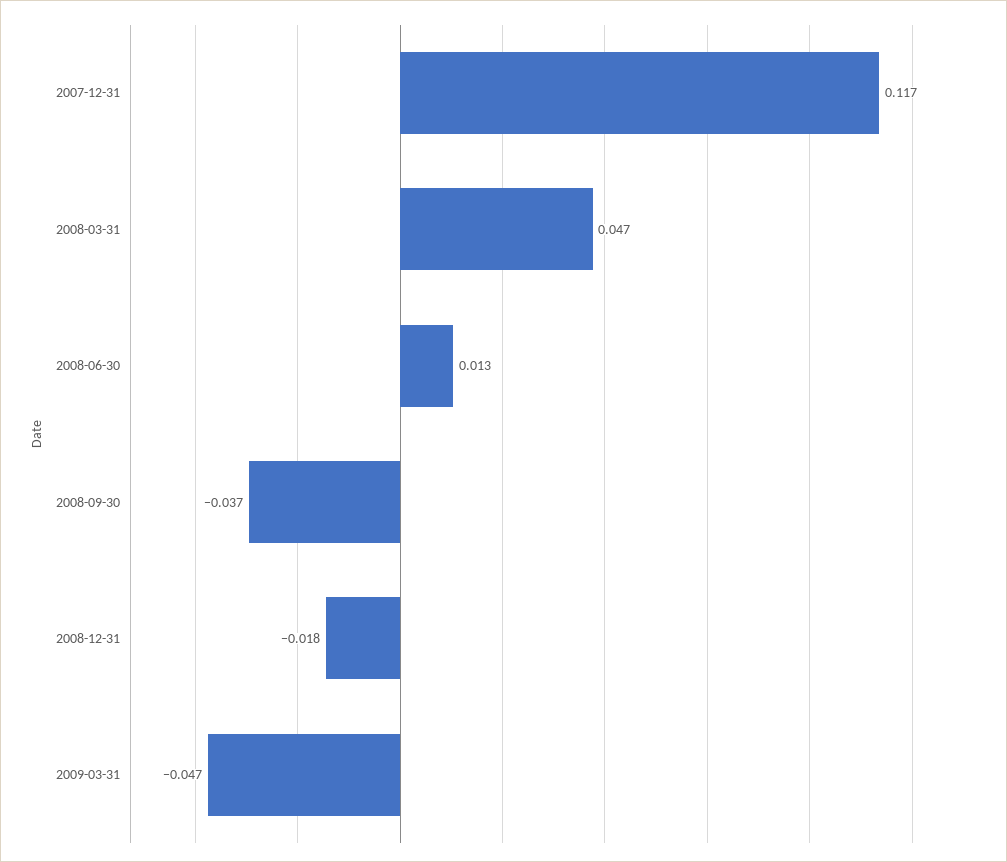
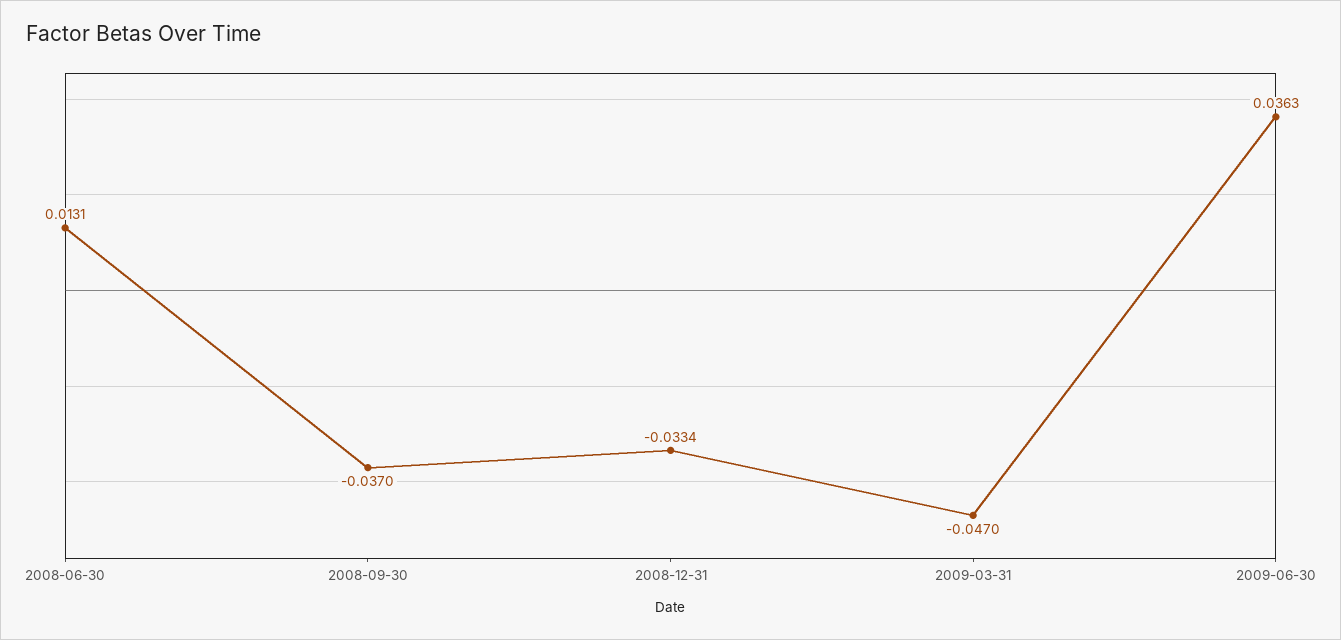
2007-12-31: 0.117 -> none
2008-03-31: 0.047 -> none
2008-12-31: -0.018 -> -0.0334
2009-06-30: none -> 0.0363

